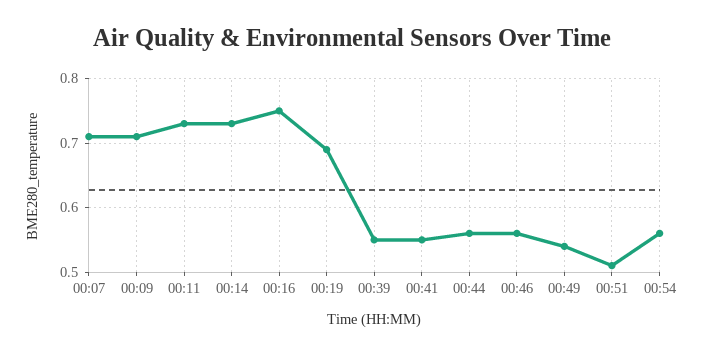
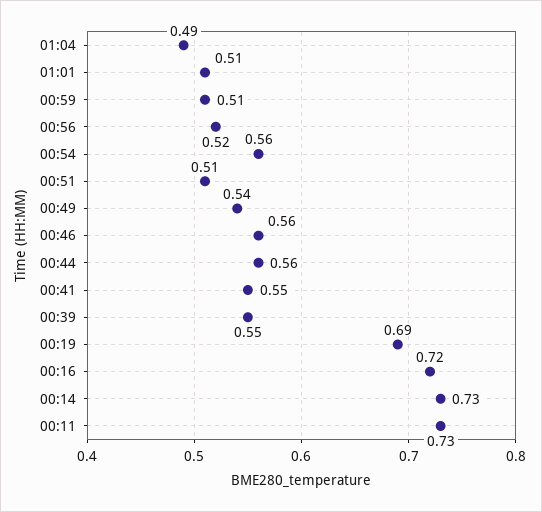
00:07: 0.71 -> none
00:09: 0.71 -> none
00:16: 0.75 -> 0.72
01:04: none -> 0.49
01:01: none -> 0.51
00:59: none -> 0.51
00:56: none -> 0.52

